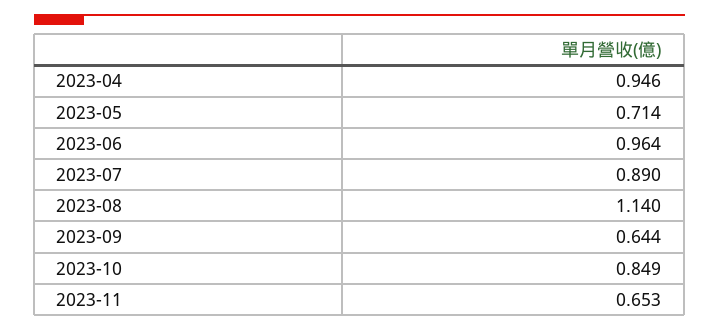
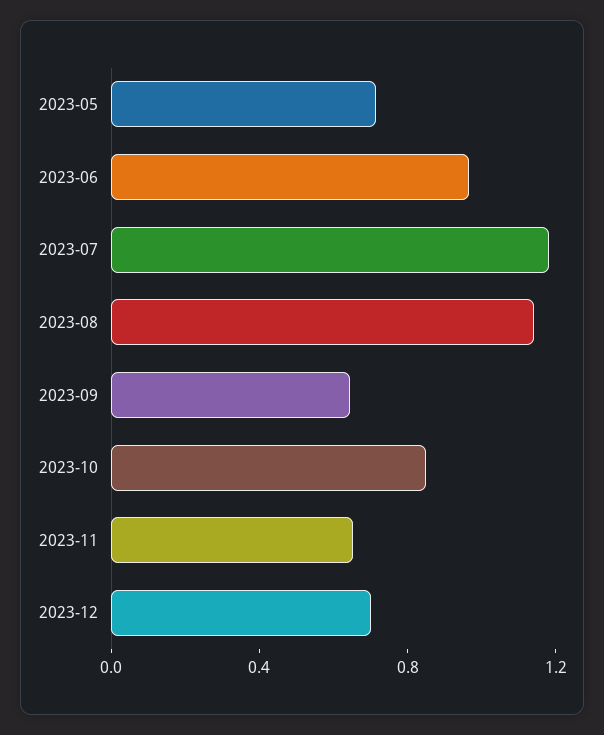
2023-04: 0.946 -> none
2023-07: 0.89 -> 1.2
2023-12: none -> 0.7

